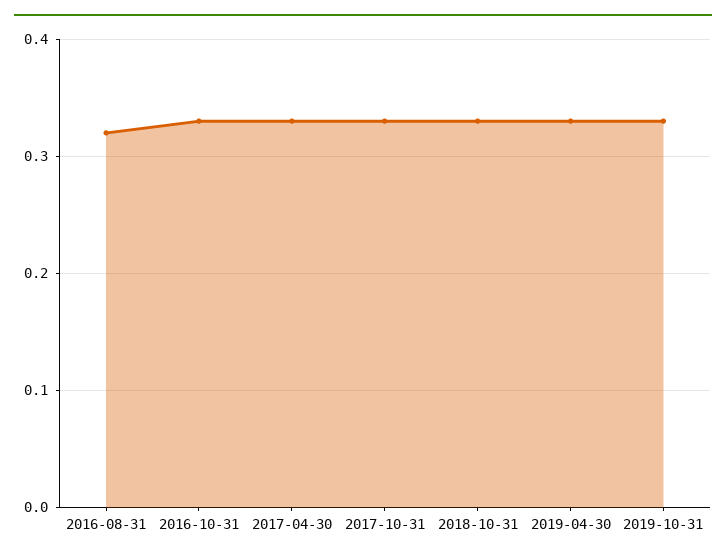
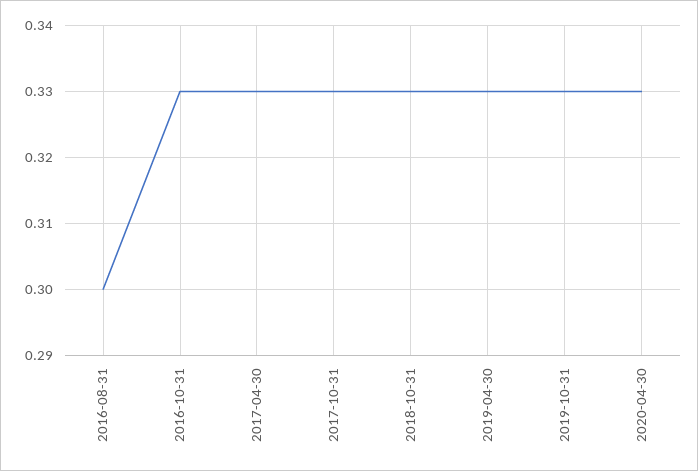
2016-08-31: 0.32 -> 0.3
2020-04-30: none -> 0.33

